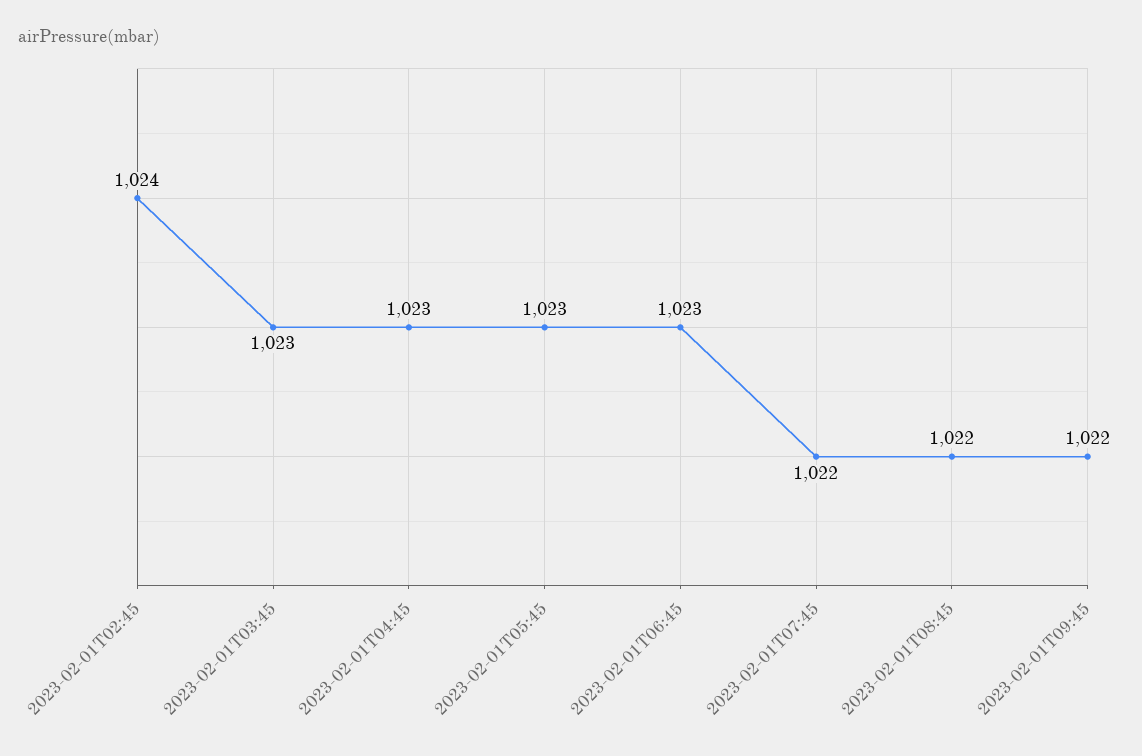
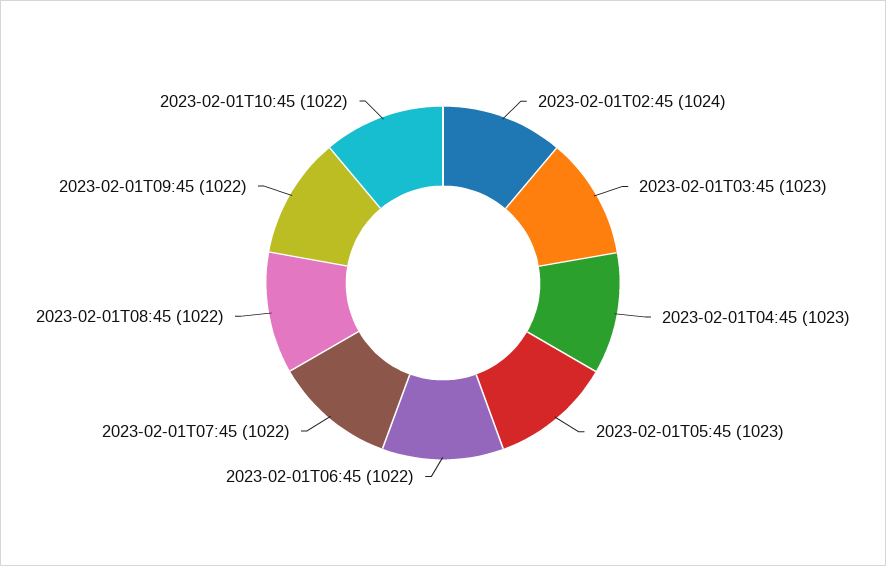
2023-02-01T06:45: 1023 -> 1022
2023-02-01T10:45: none -> 1022

